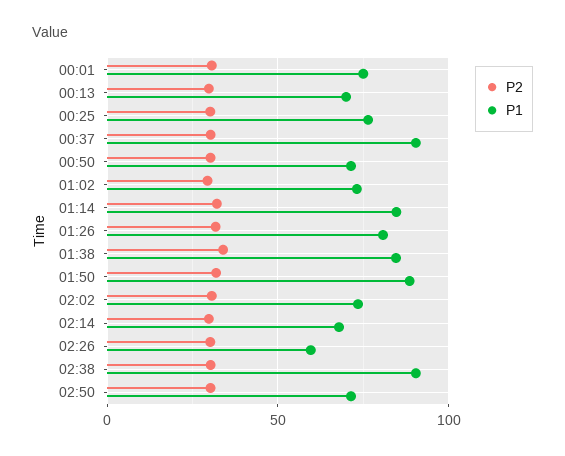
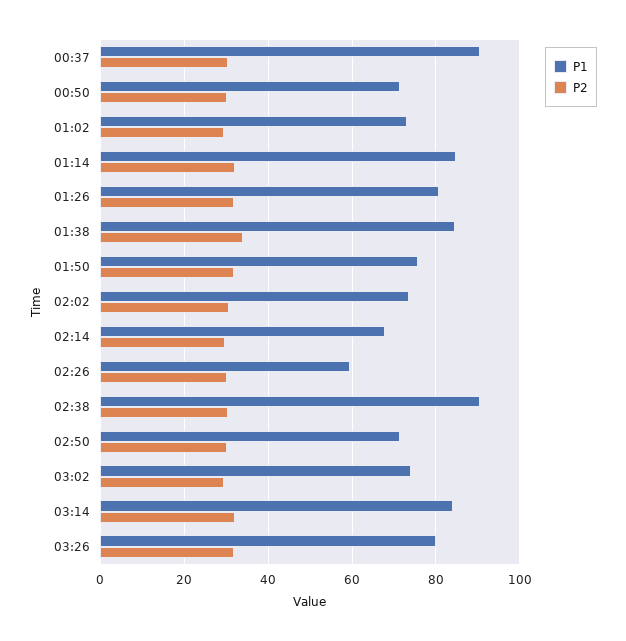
P2, 00:01: 30 -> none
P1, 00:01: 75 -> none
P2, 00:13: 30 -> none
P1, 00:13: 70 -> none
P2, 00:25: 30 -> none
P1, 00:25: 75 -> none
P1, 01:50: 90 -> 76
P1, 03:02: none -> 74
P2, 03:02: none -> 30
P1, 03:14: none -> 84
P2, 03:14: none -> 32
P1, 03:26: none -> 80
P2, 03:26: none -> 32

